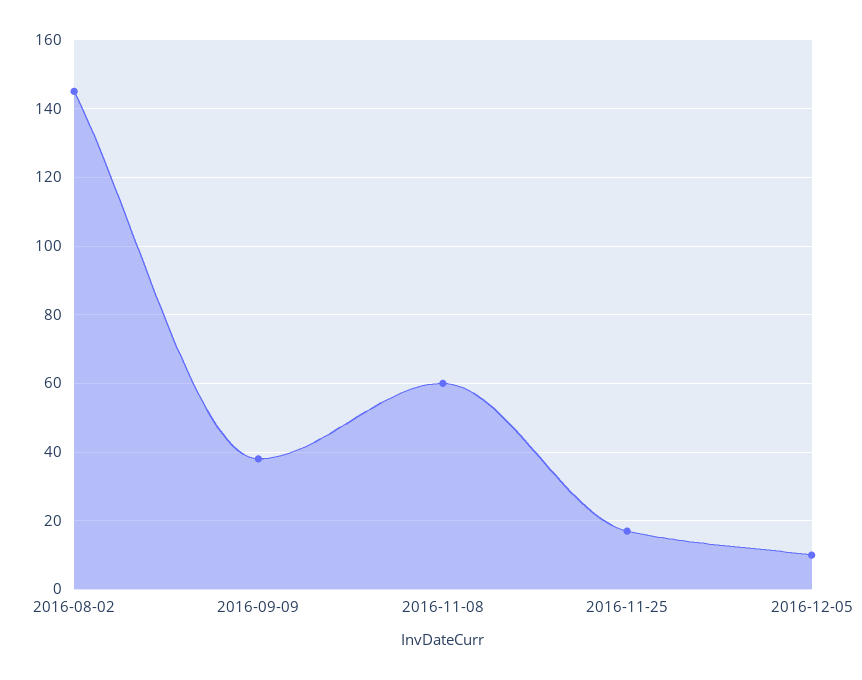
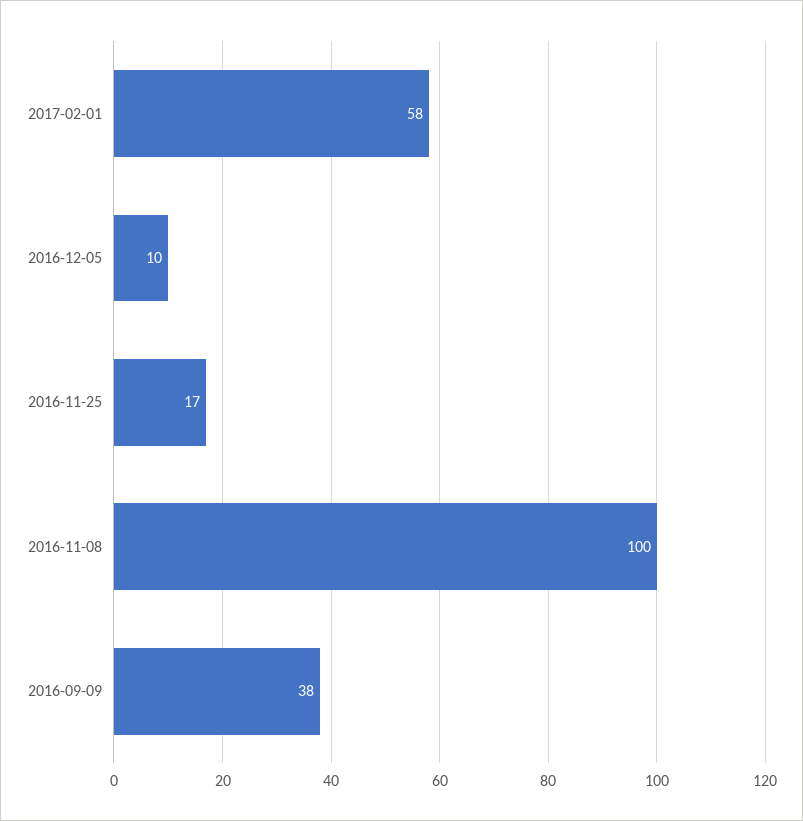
2016-08-02: 145 -> none
2016-11-08: 60 -> 100
2017-02-01: none -> 58

